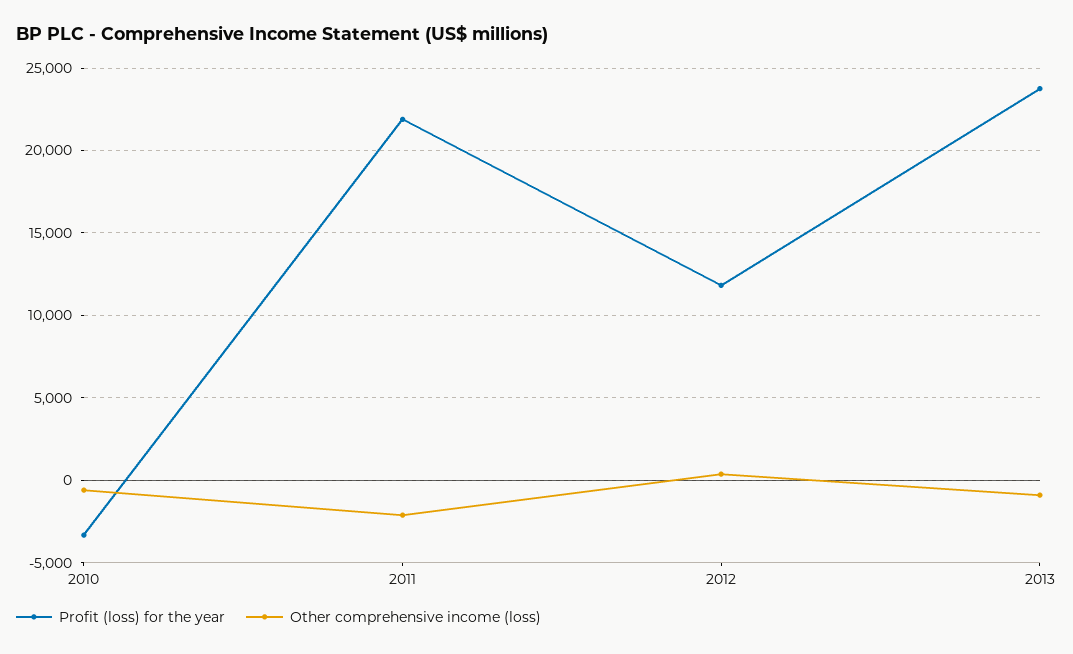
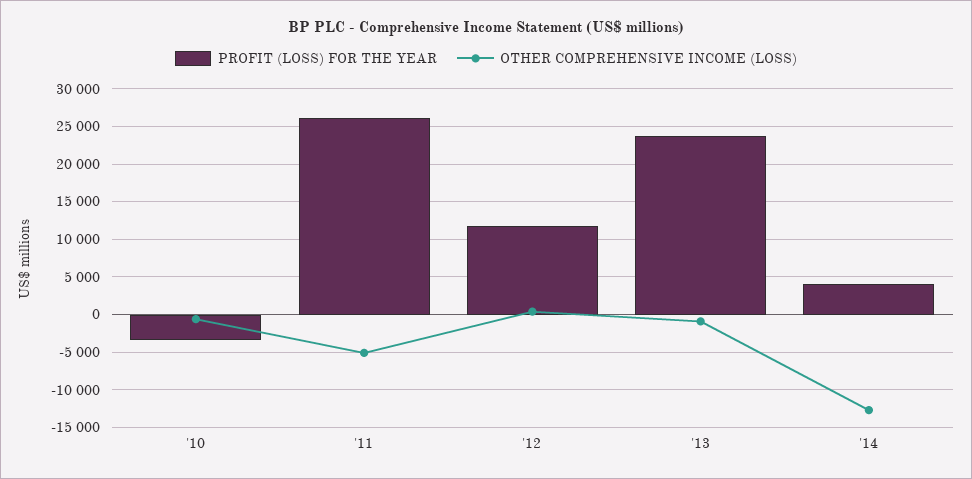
Profit (loss) for the year, 2011: 22000 -> 26000
Other comprehensive income (loss), 2011: -2000 -> -5000
Profit (loss) for the year, '14: none -> 4000
Other comprehensive income (loss), '14: none -> -13000

